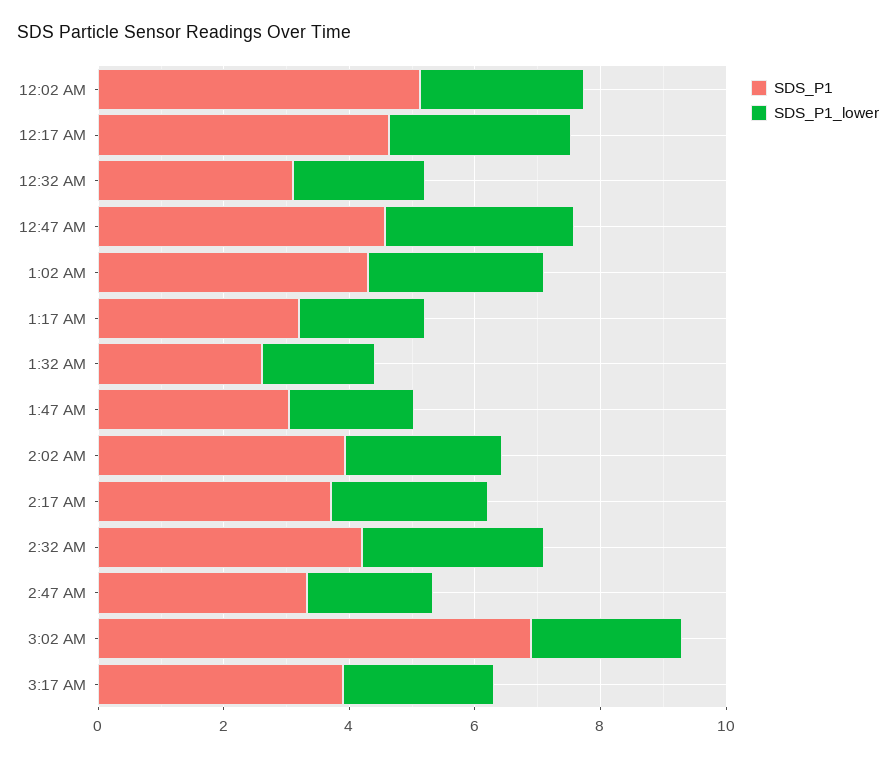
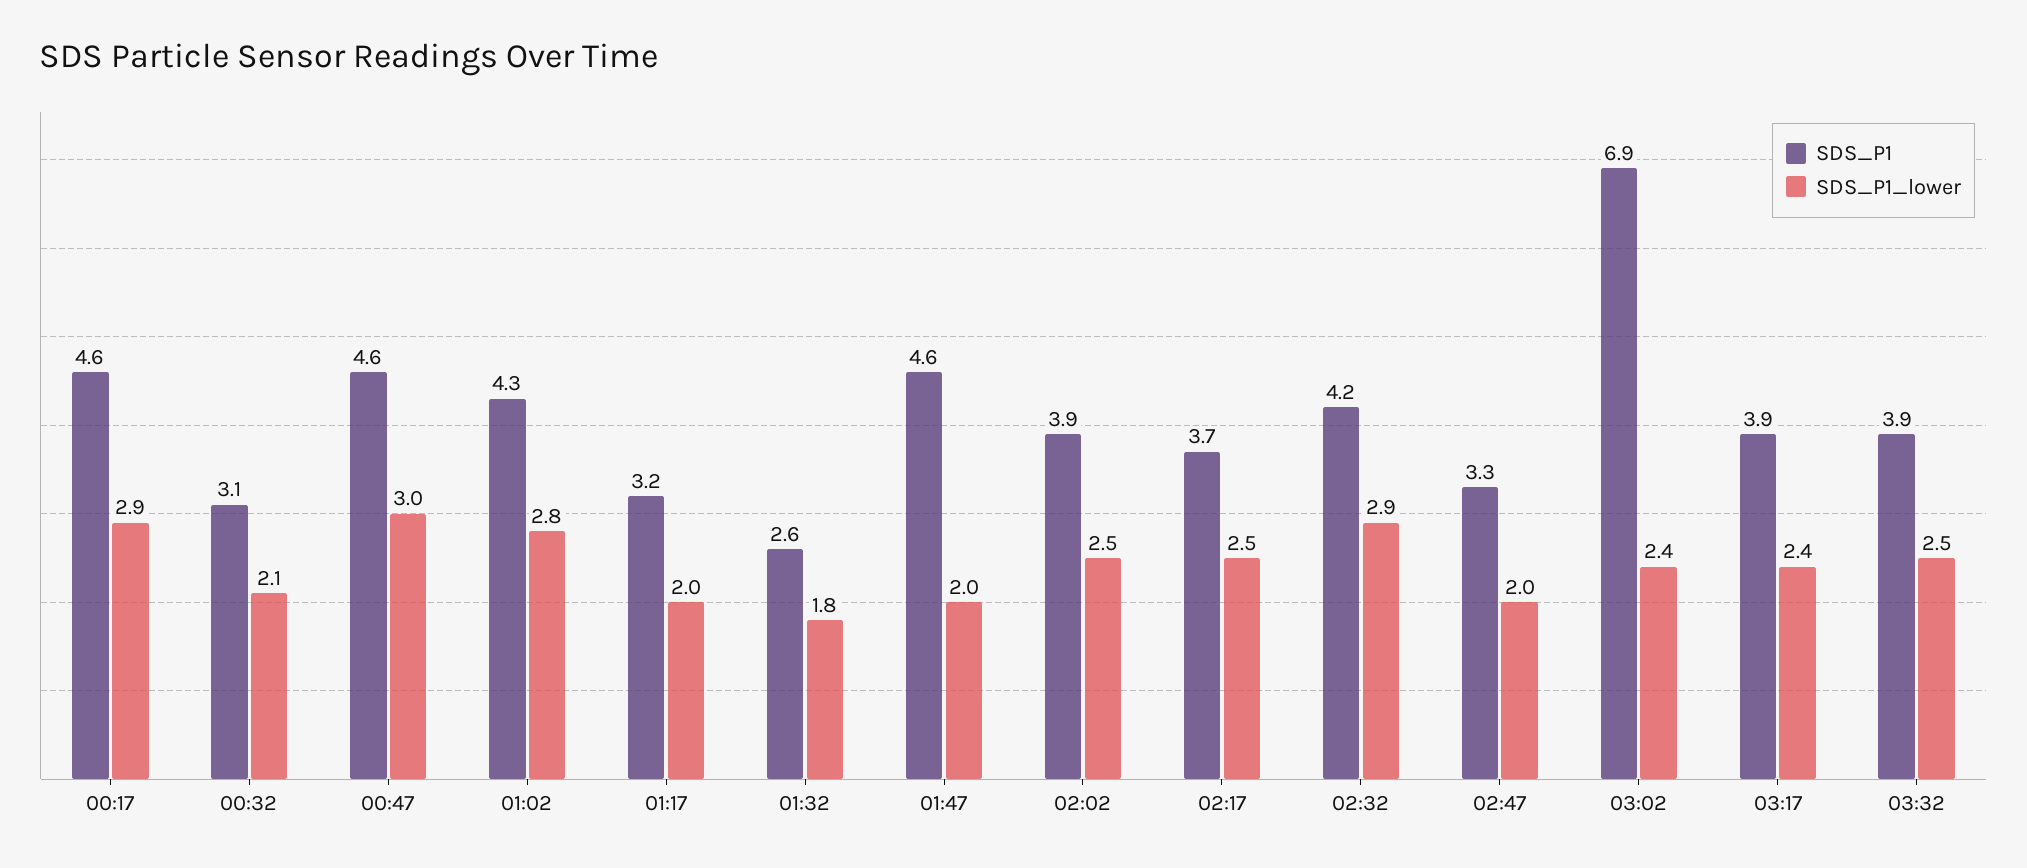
SDS_P1, 12:02 AM: 5 -> none
SDS_P1_lower, 12:02 AM: 2.5 -> none
SDS_P1, 1:47 AM: 3 -> 4.6
SDS_P1, 03:32: none -> 3.9
SDS_P1_lower, 03:32: none -> 2.5

